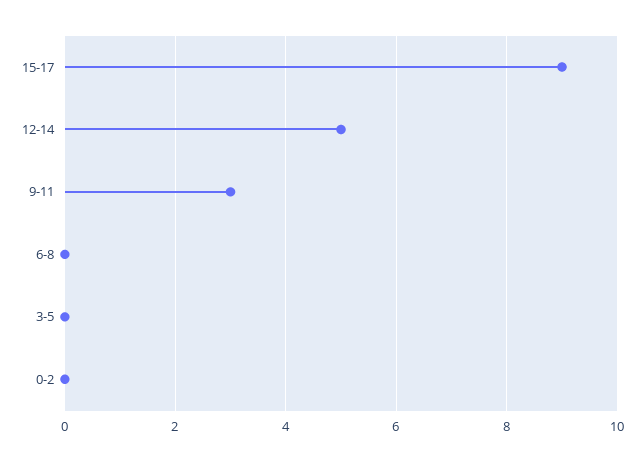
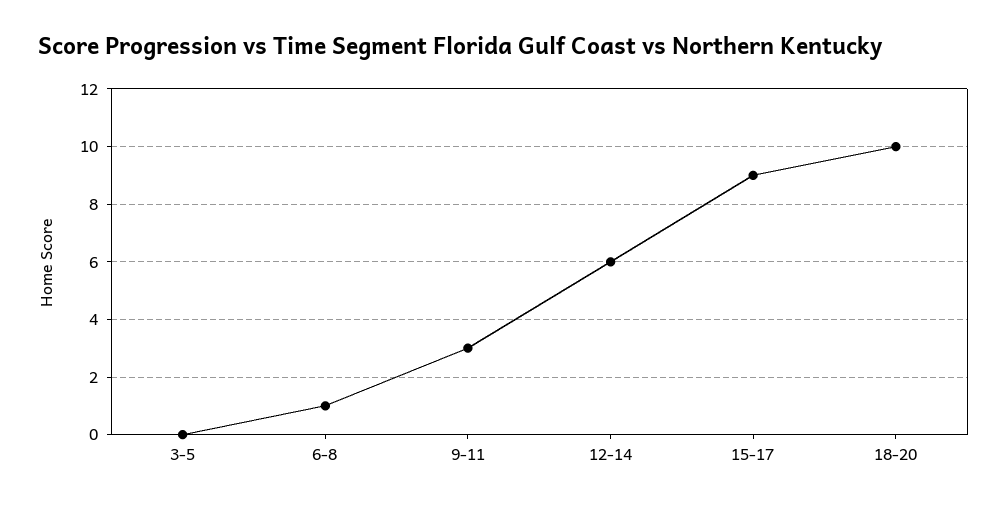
12-14: 5 -> 6
6-8: 0 -> 1
0-2: 0 -> none
18-20: none -> 10

